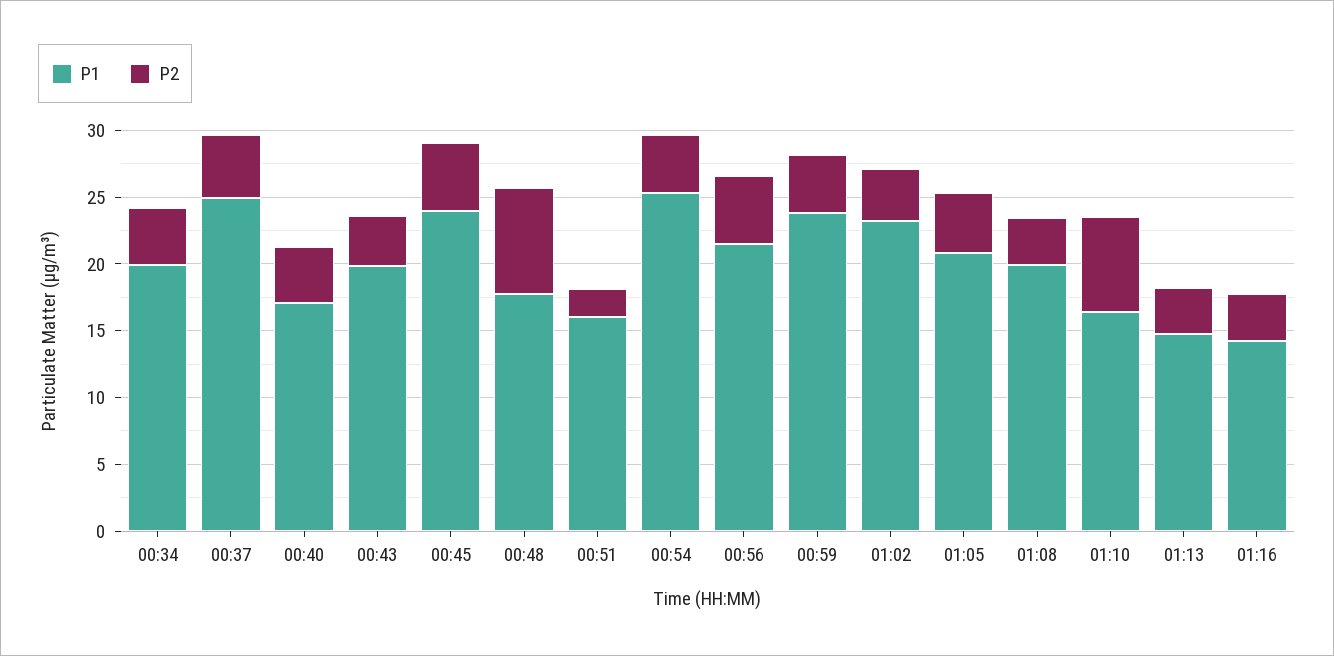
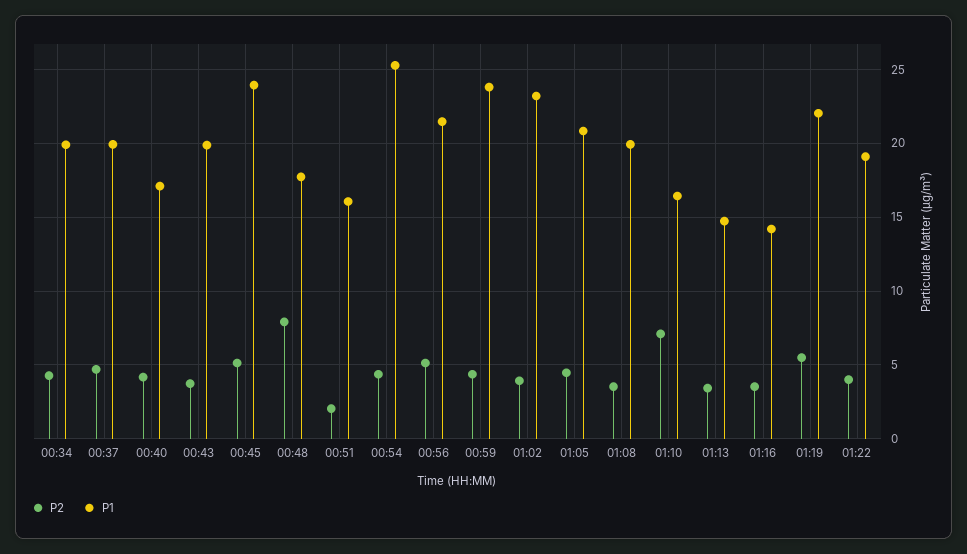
P1, 00:37: 25 -> 20
P2, 01:19: none -> 5.5
P1, 01:19: none -> 22
P2, 01:22: none -> 4
P1, 01:22: none -> 19

